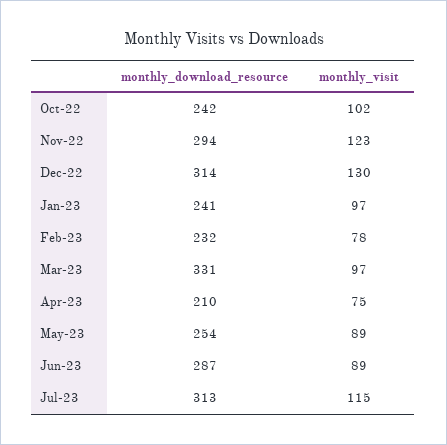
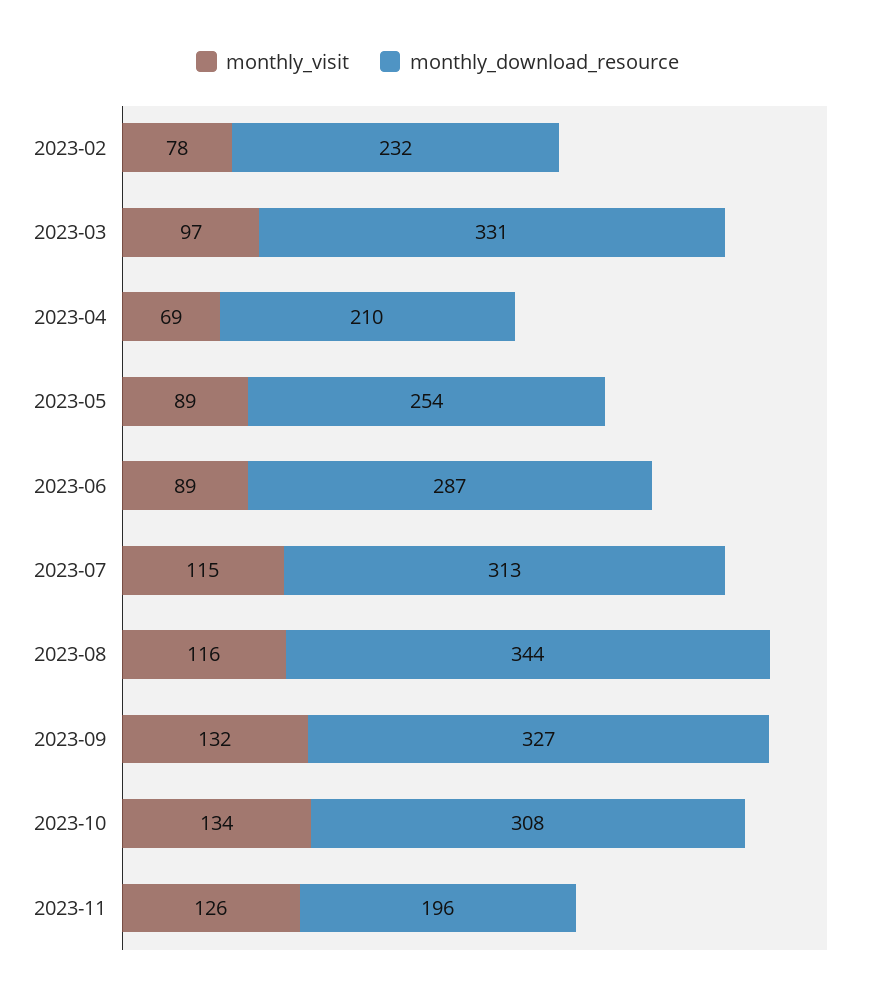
monthly_download_resource, Oct-22: 242 -> none
monthly_visit, Oct-22: 102 -> none
monthly_download_resource, Nov-22: 294 -> none
monthly_visit, Nov-22: 123 -> none
monthly_download_resource, Dec-22: 314 -> none
monthly_visit, Dec-22: 130 -> none
monthly_download_resource, Jan-23: 241 -> none
monthly_visit, Jan-23: 97 -> none
monthly_visit, Apr-23: 75 -> 69
monthly_visit, 2023-08: none -> 116
monthly_download_resource, 2023-08: none -> 344
monthly_visit, 2023-09: none -> 132
monthly_download_resource, 2023-09: none -> 327
monthly_visit, 2023-10: none -> 134
monthly_download_resource, 2023-10: none -> 308
monthly_visit, 2023-11: none -> 126
monthly_download_resource, 2023-11: none -> 196

